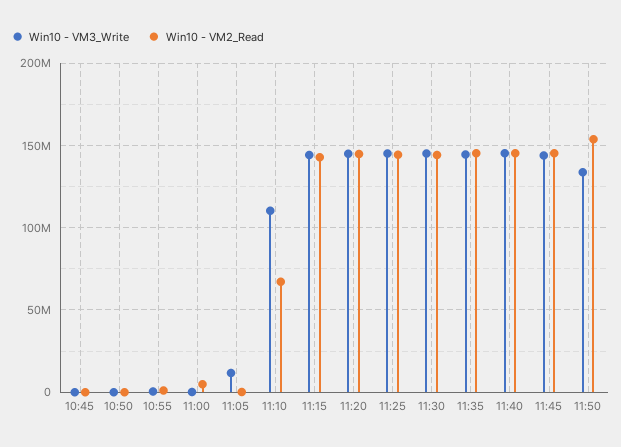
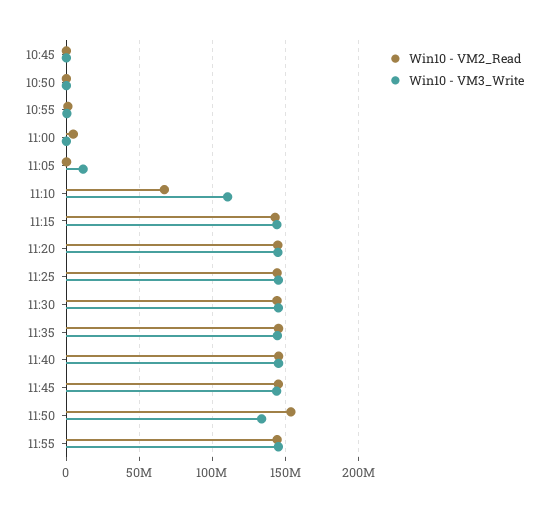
Win10 - VM2_Read, 11:55: none -> 145000000
Win10 - VM3_Write, 11:55: none -> 145000000

